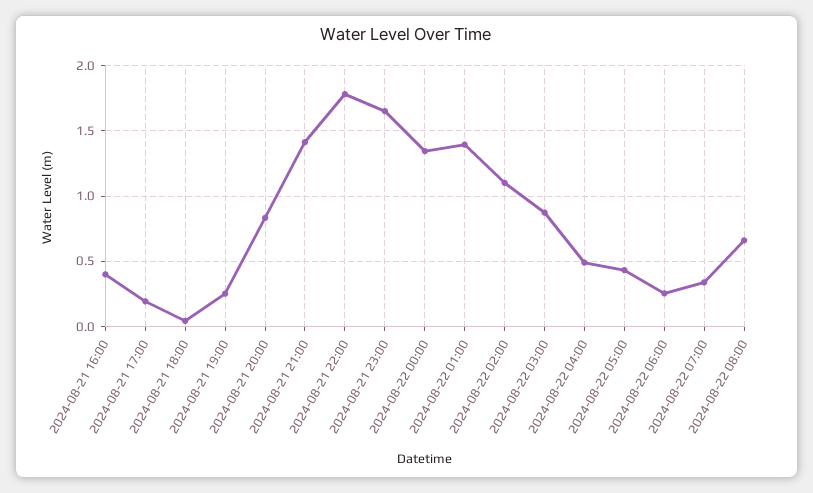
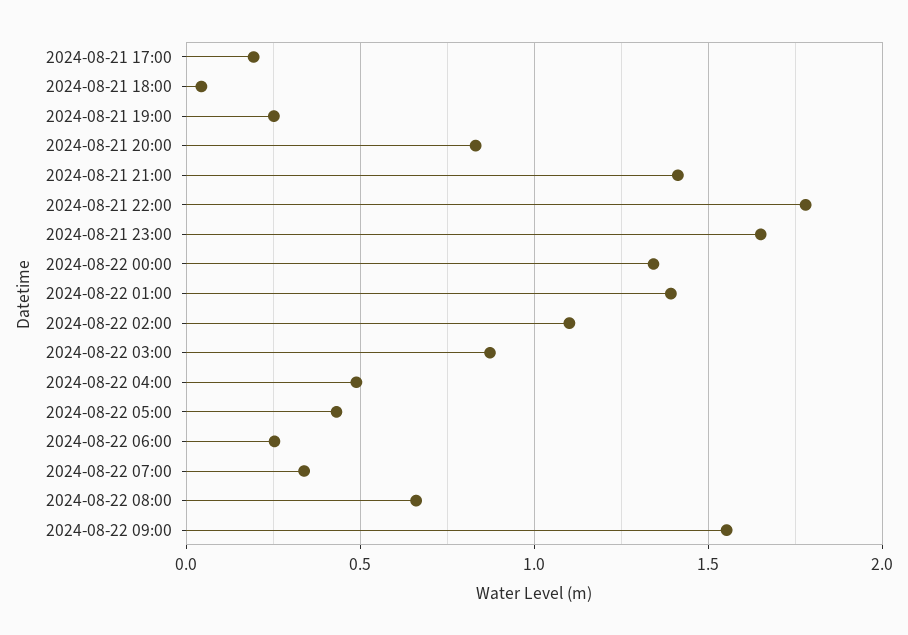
2024-08-21 16:00: 0.4 -> none
2024-08-22 09:00: none -> 1.55

